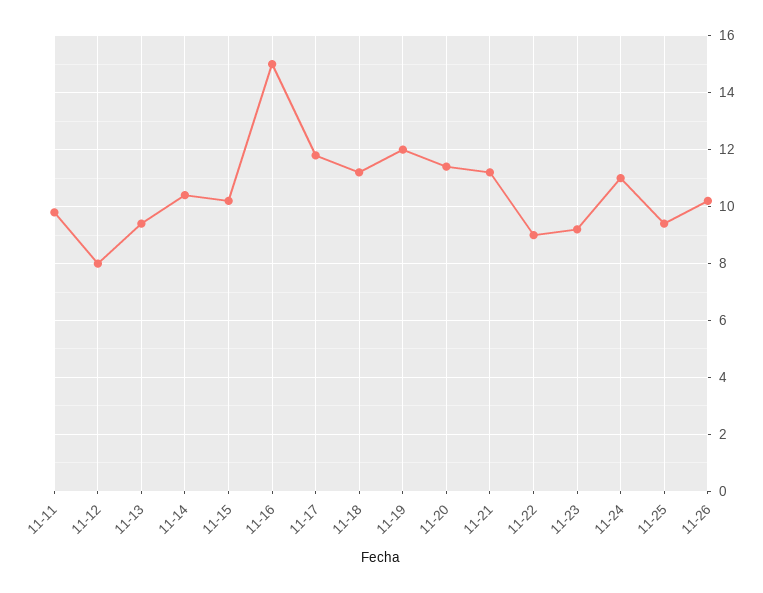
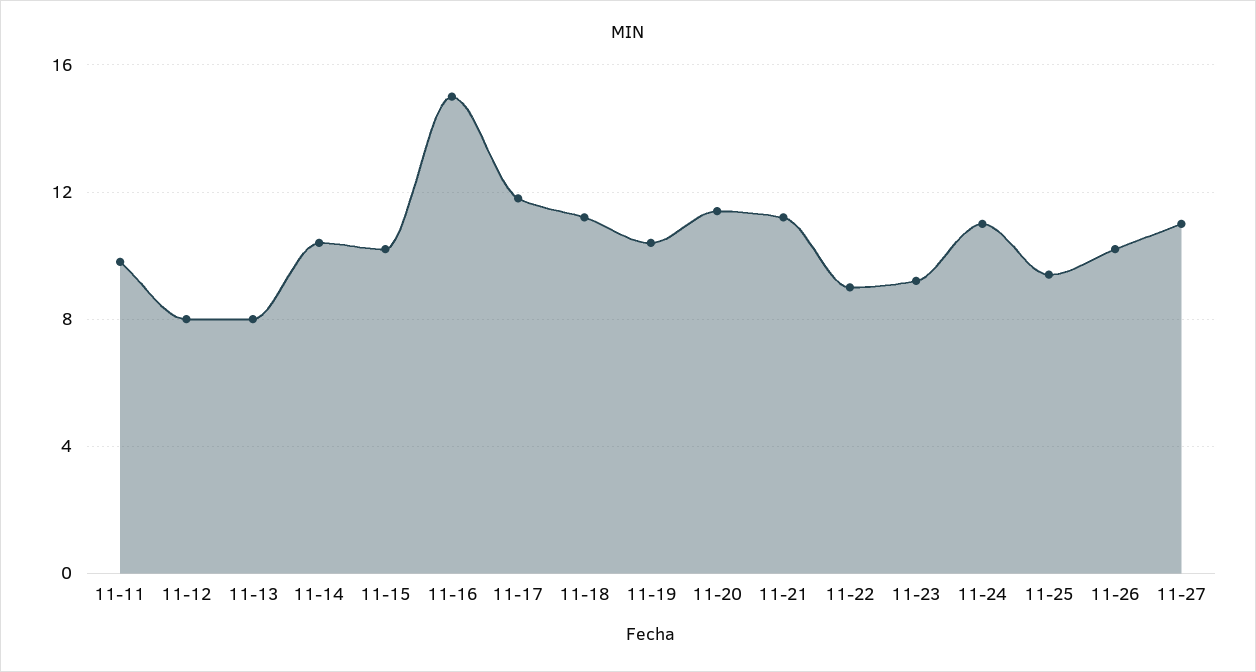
11-13: 9.5 -> 8
11-19: 12 -> 10.5
11-27: none -> 11

